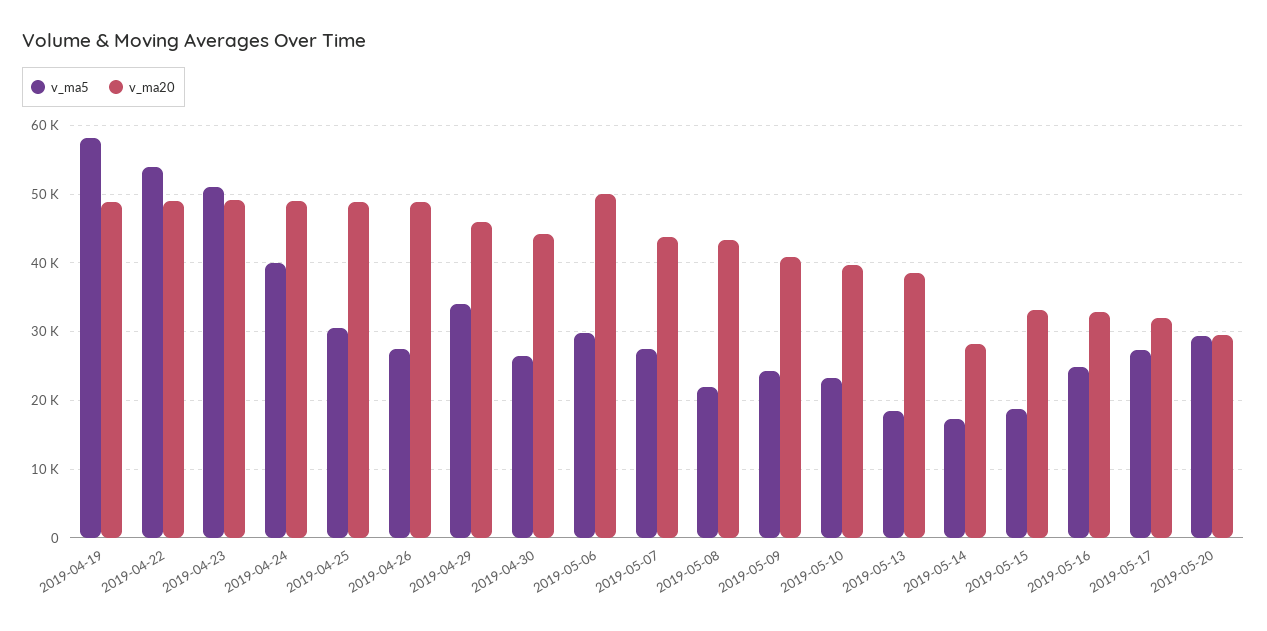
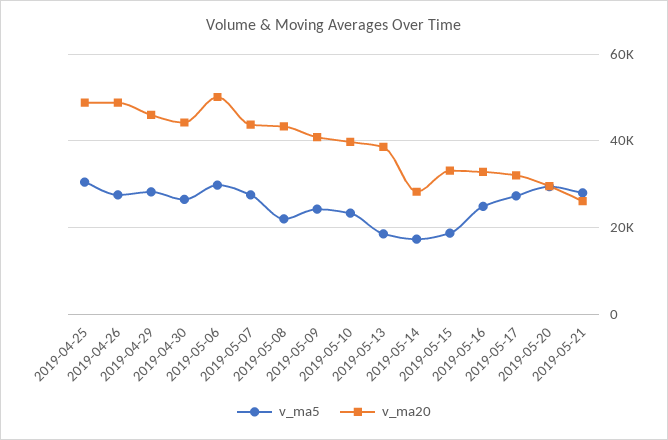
v_ma5, 2019-04-19: 58000 -> none
v_ma20, 2019-04-19: 49000 -> none
v_ma5, 2019-04-22: 54000 -> none
v_ma20, 2019-04-22: 49000 -> none
v_ma5, 2019-04-23: 51000 -> none
v_ma20, 2019-04-23: 49000 -> none
v_ma5, 2019-04-24: 40000 -> none
v_ma20, 2019-04-24: 49000 -> none
v_ma5, 2019-04-29: 34000 -> 28000
v_ma5, 2019-05-21: none -> 28000
v_ma20, 2019-05-21: none -> 26000

